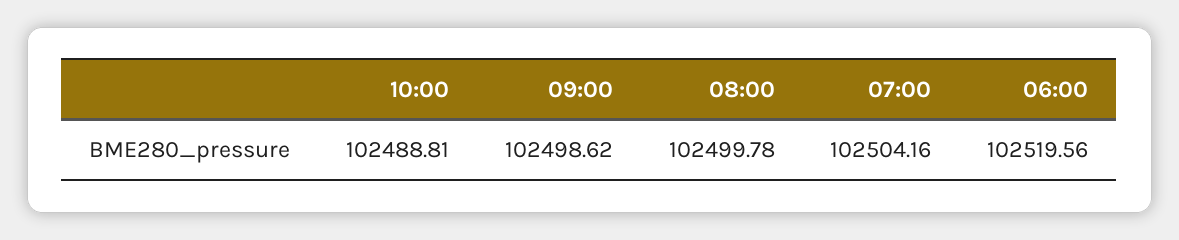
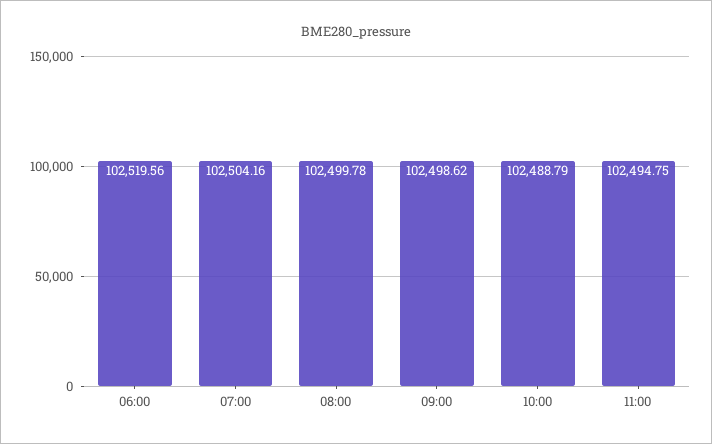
10:00: 102488.81 -> 102488.79
11:00: none -> 102494.75

